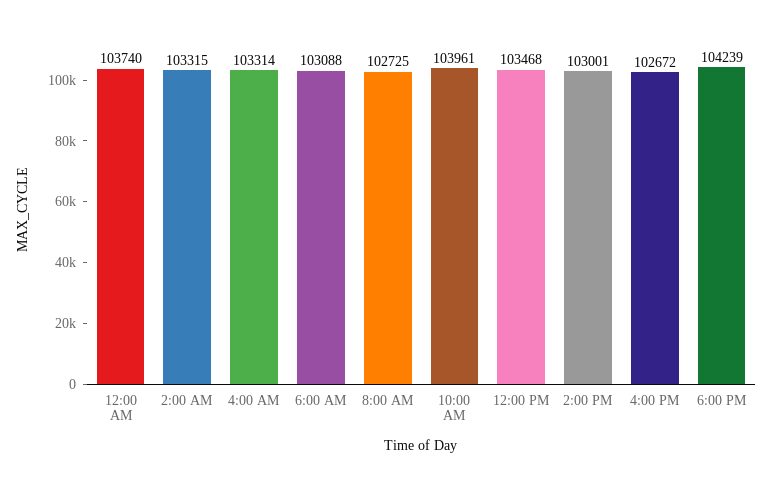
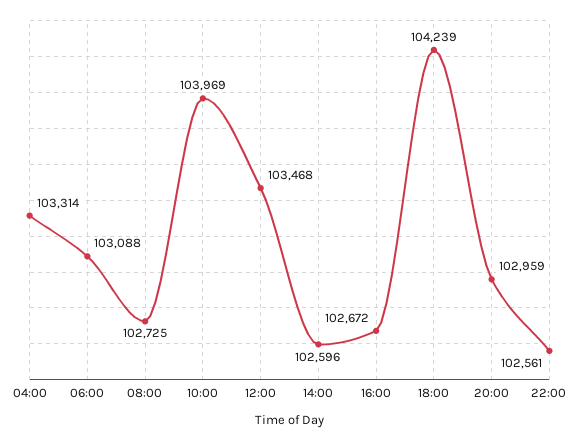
12:00 AM: 103740 -> none
2:00 AM: 103315 -> none
10:00 AM: 103961 -> 103969
2:00 PM: 103001 -> 102596
20:00: none -> 102959
22:00: none -> 102561

